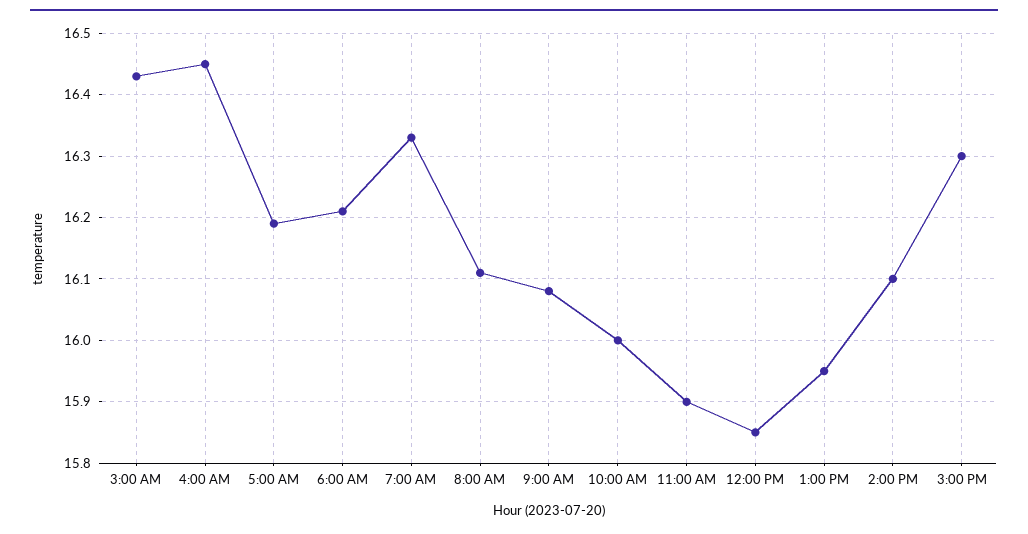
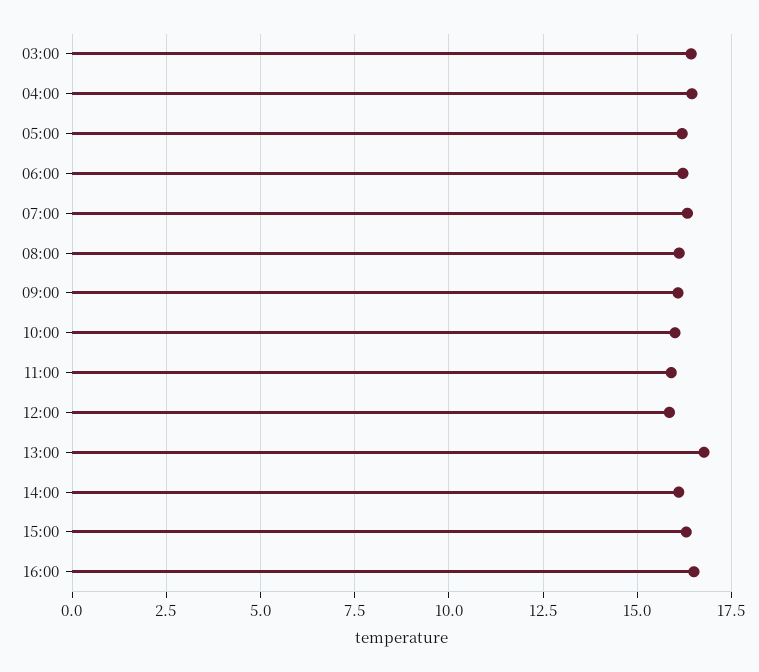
1:00 PM: 15.95 -> 16.75
16:00: none -> 16.5

